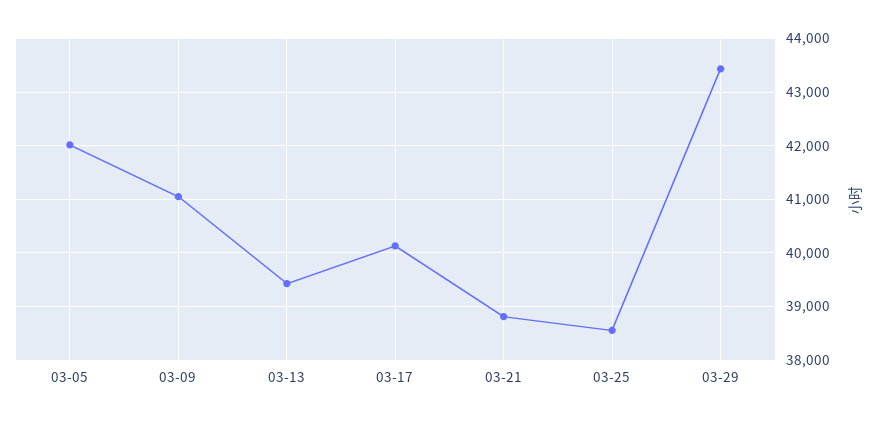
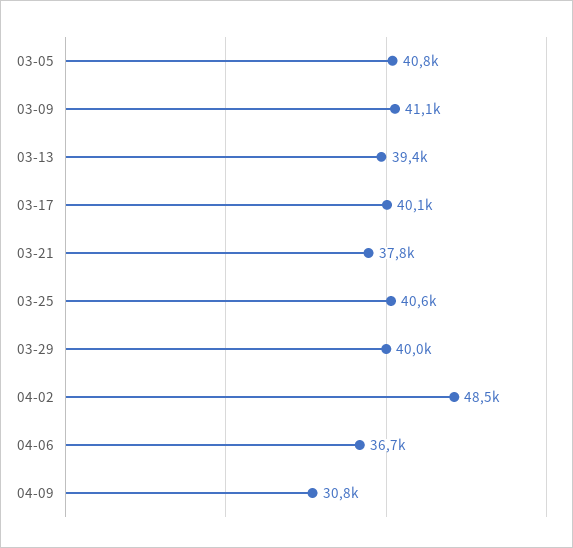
03-05: 42000 -> 40800
03-21: 38800 -> 37800
03-25: 38600 -> 40600
03-29: 43400 -> 40000
04-02: none -> 48500
04-06: none -> 36700
04-09: none -> 30800

